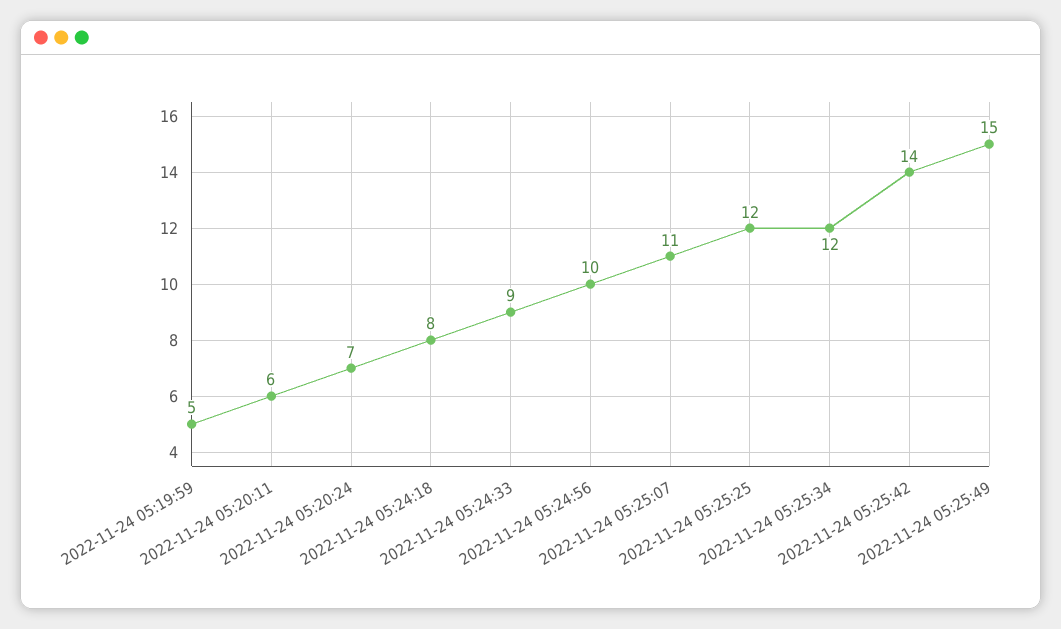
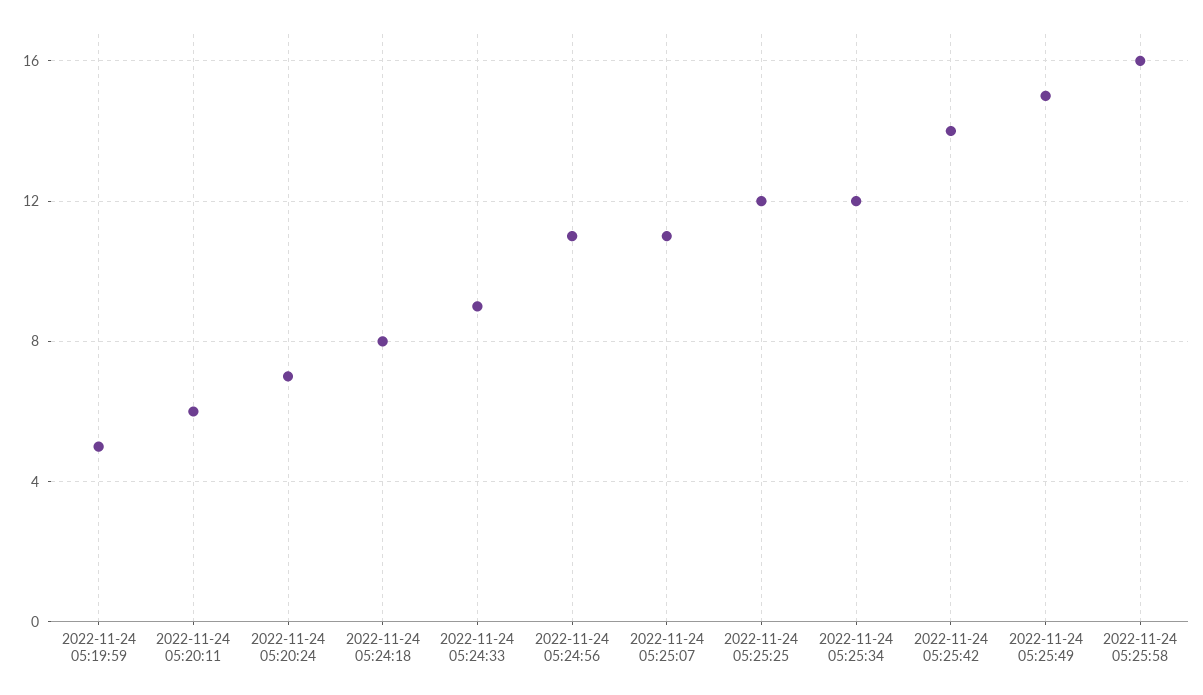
2022-11-24 05:24:56: 10 -> 11
2022-11-24 05:25:58: none -> 16

